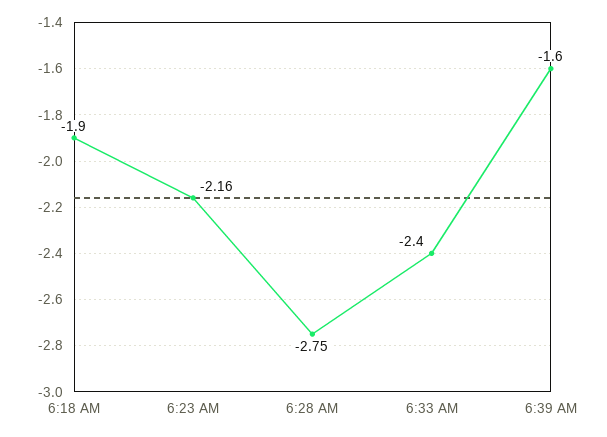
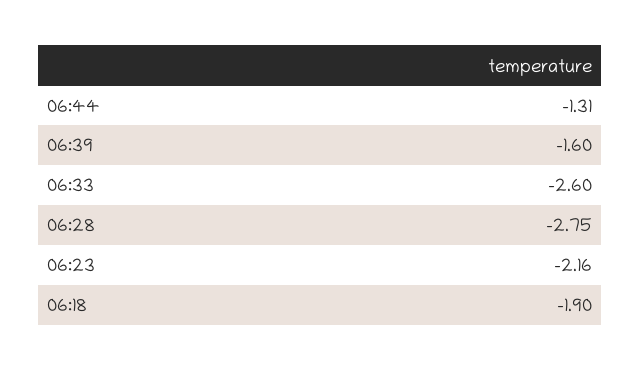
6:33 AM: -2.4 -> -2.6
06:44: none -> -1.31

